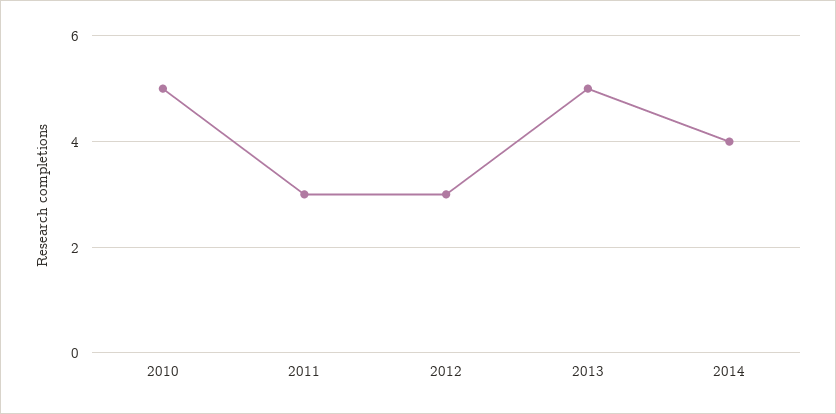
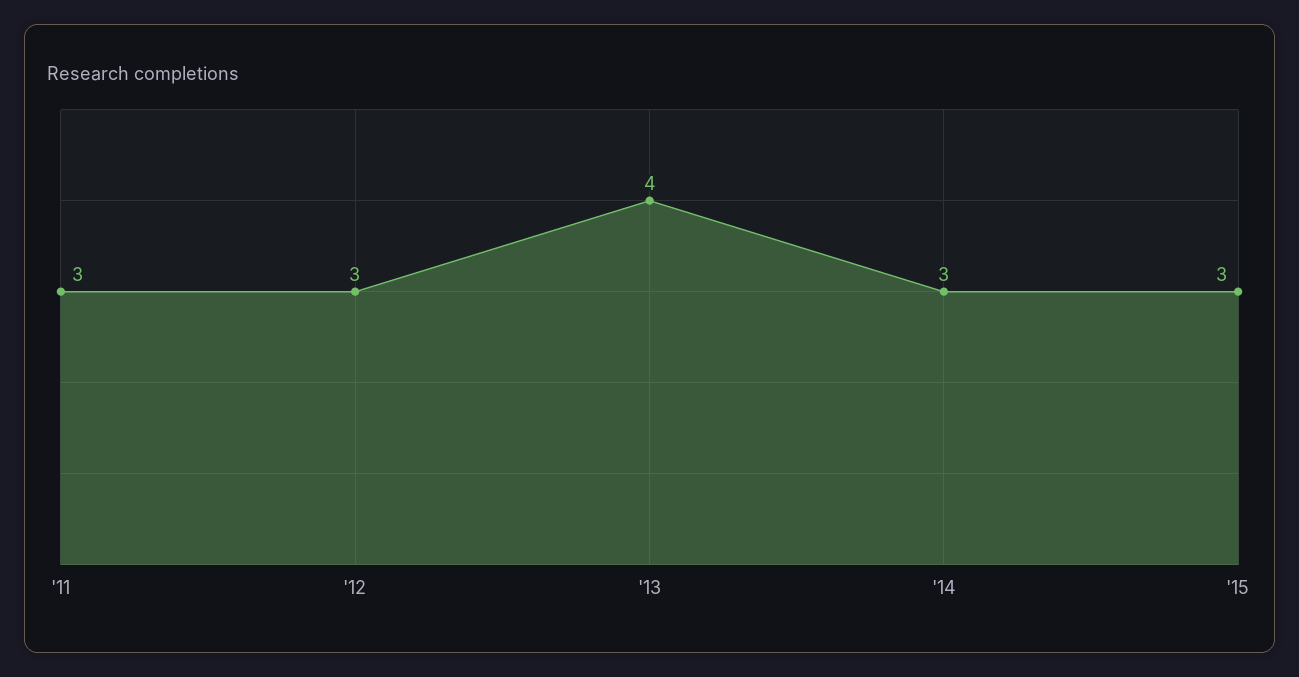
2010: 5 -> none
2013: 5 -> 4
2014: 4 -> 3
'15: none -> 3

